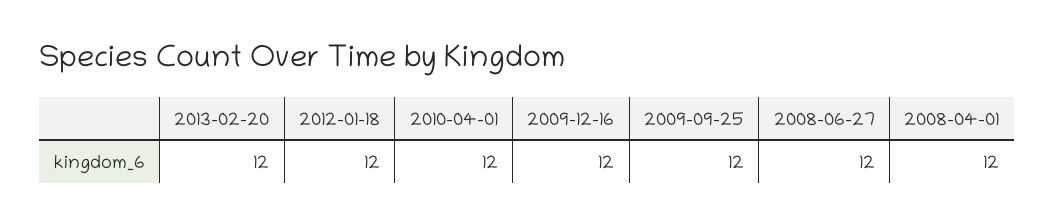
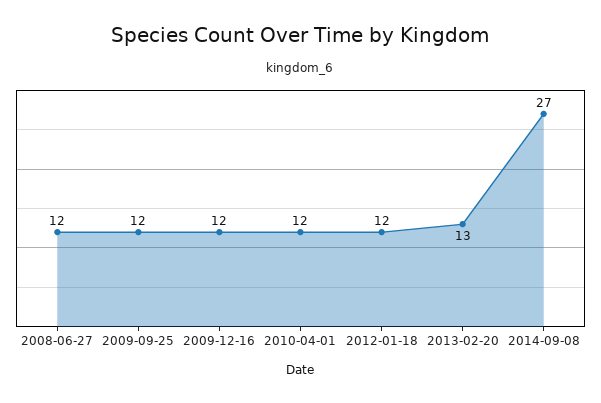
2013-02-20: 12 -> 13
2008-04-01: 12 -> none
2014-09-08: none -> 27

